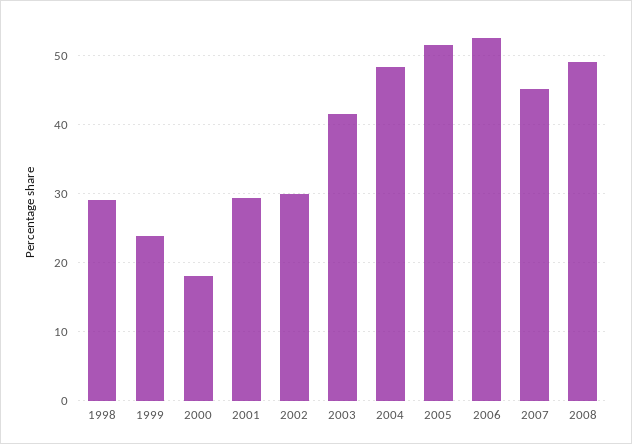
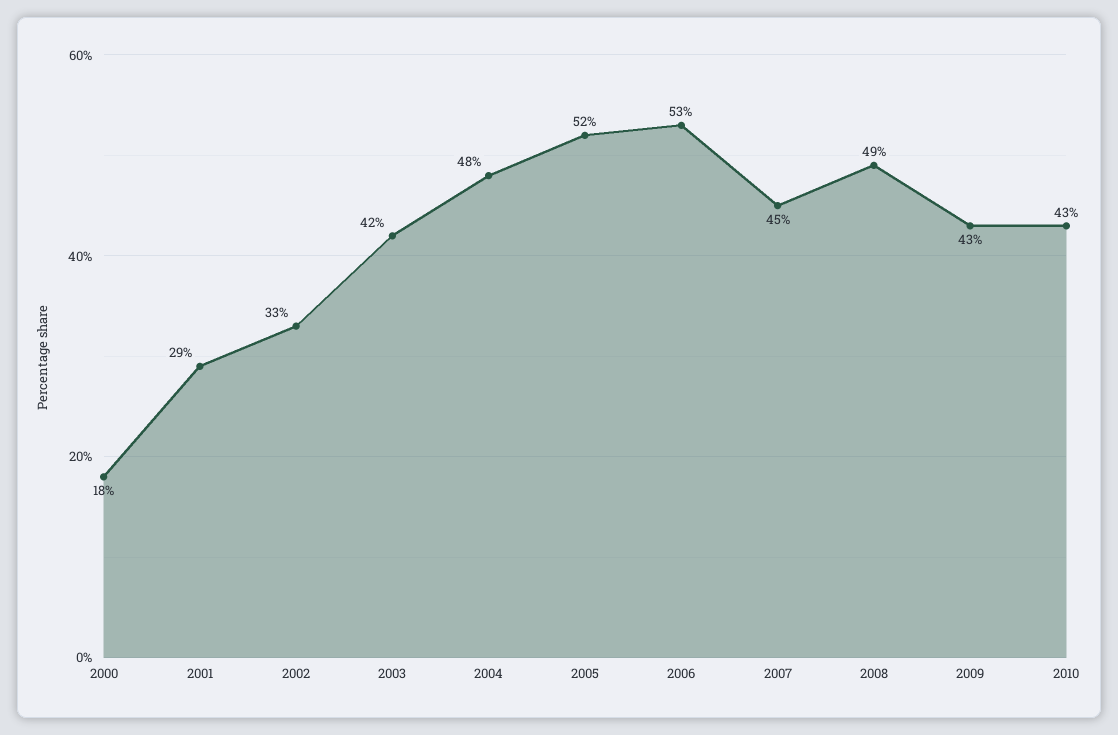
1998: 29 -> none
1999: 24 -> none
2002: 30 -> 33
2009: none -> 43
2010: none -> 43

